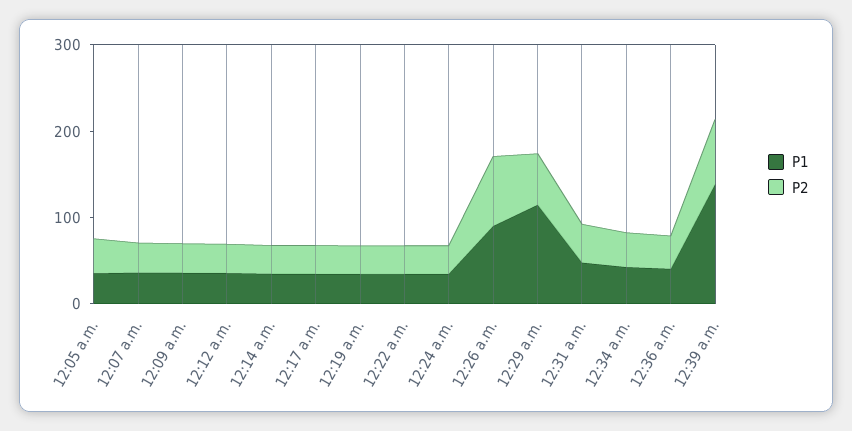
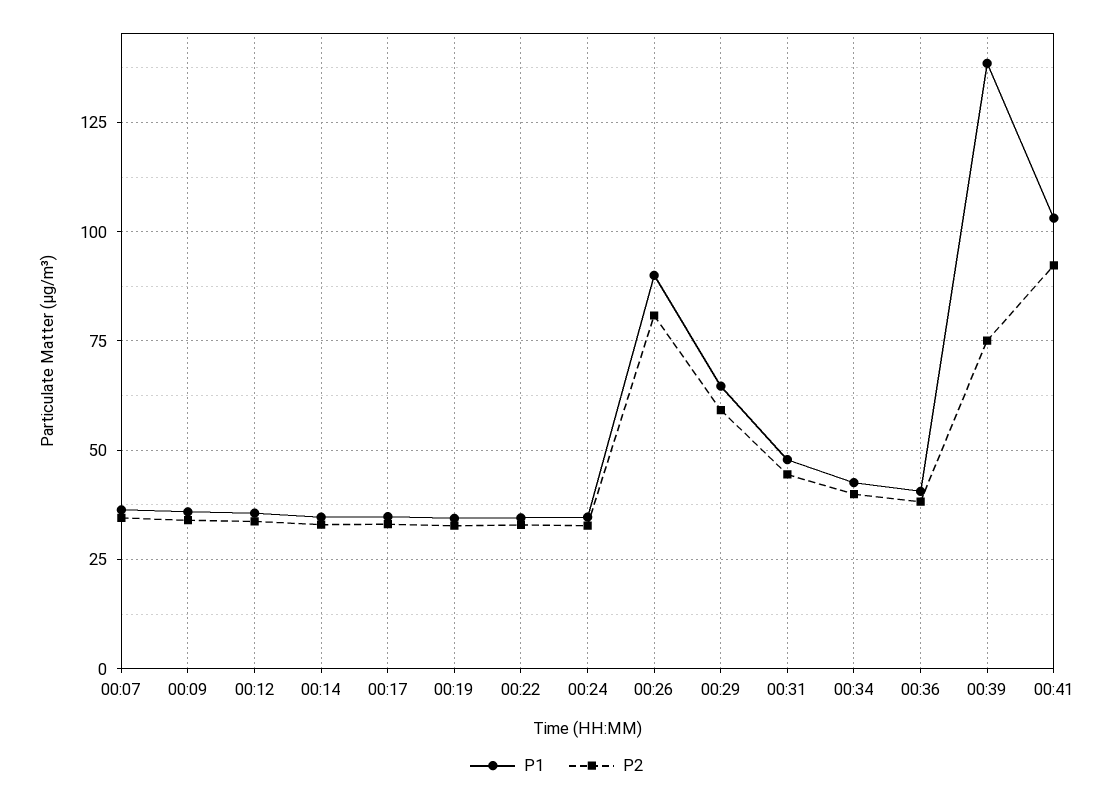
P1, 12:05 a.m.: 40 -> none
P2, 12:05 a.m.: 40 -> none
P1, 12:29 a.m.: 120 -> 65
P1, 00:41: none -> 102.5
P2, 00:41: none -> 92.5

